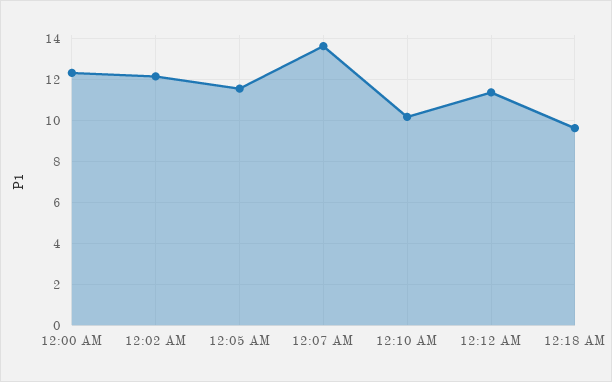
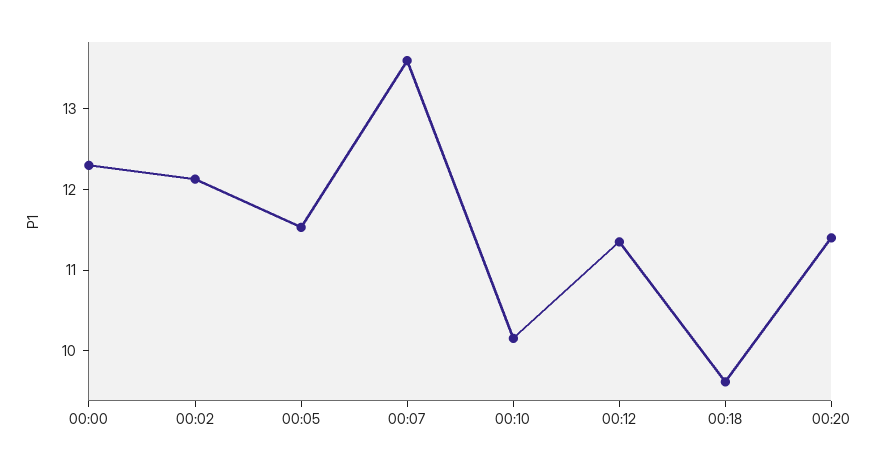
00:20: none -> 11.4

